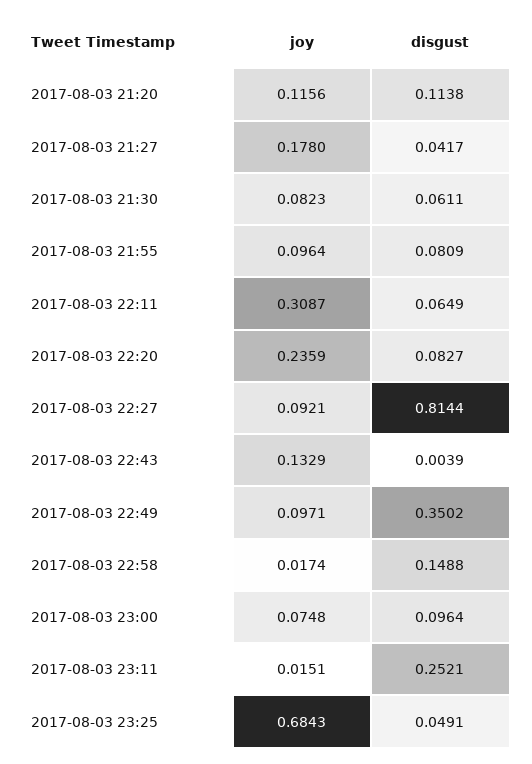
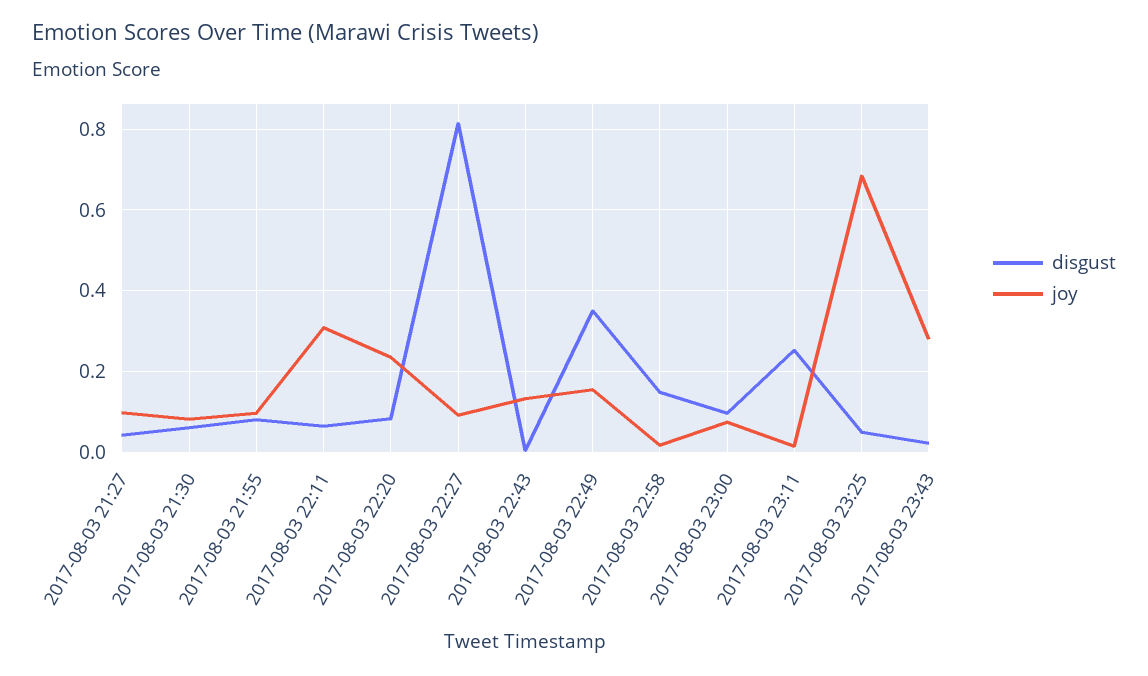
joy, 2017-08-03 21:20: 0.1156 -> none
disgust, 2017-08-03 21:20: 0.1138 -> none
joy, 2017-08-03 21:27: 0.178 -> 0.1
joy, 2017-08-03 22:49: 0.0971 -> 0.16
disgust, 2017-08-03 23:43: none -> 0.02
joy, 2017-08-03 23:43: none -> 0.28

